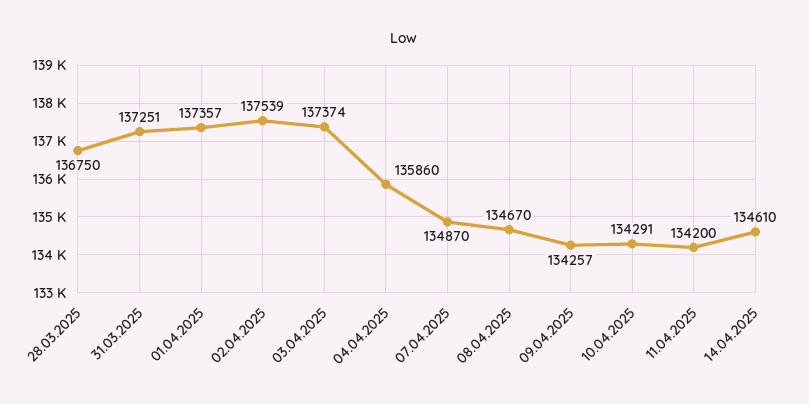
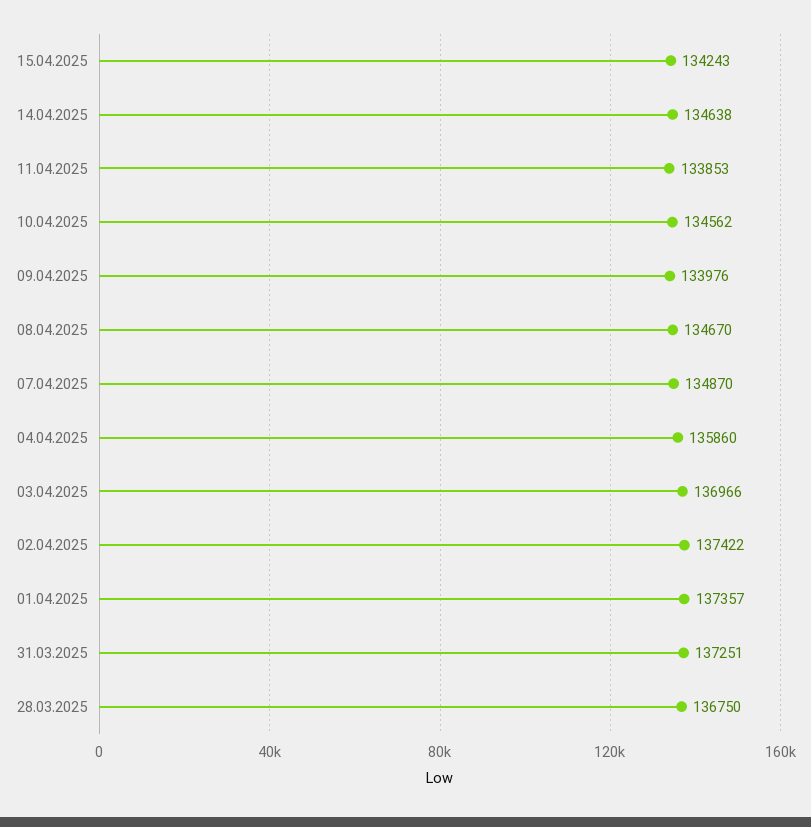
02.04.2025: 137539 -> 137422
03.04.2025: 137374 -> 136966
09.04.2025: 134257 -> 133976
10.04.2025: 134291 -> 134562
11.04.2025: 134200 -> 133853
14.04.2025: 134610 -> 134638
15.04.2025: none -> 134243

